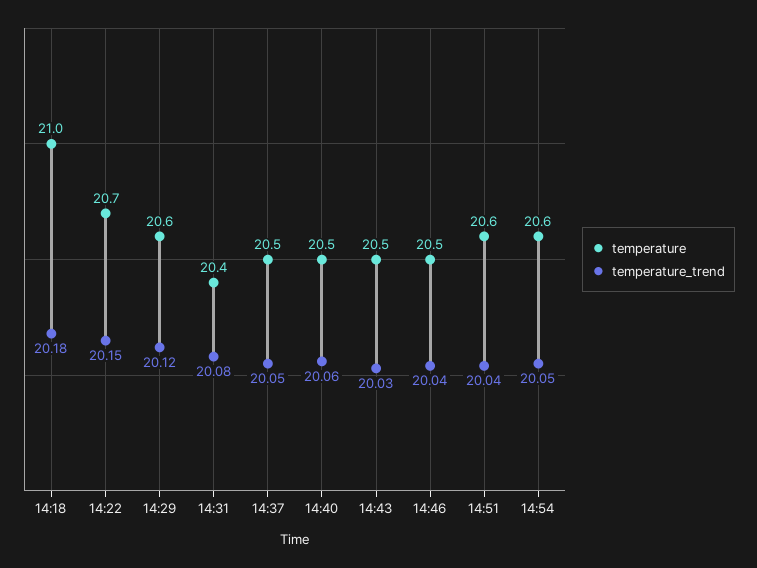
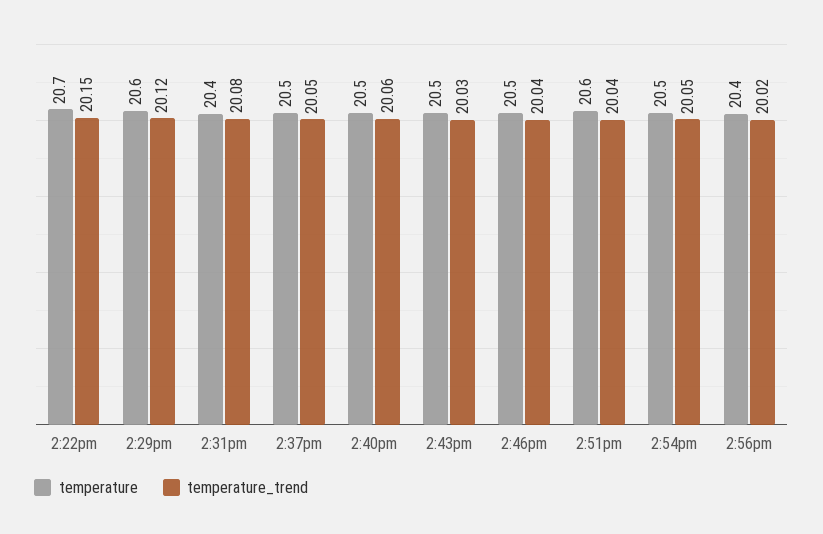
temperature, 14:18: 21 -> none
temperature_trend, 14:18: 20.18 -> none
temperature, 14:54: 20.6 -> 20.5
temperature, 2:56pm: none -> 20.4
temperature_trend, 2:56pm: none -> 20.02

